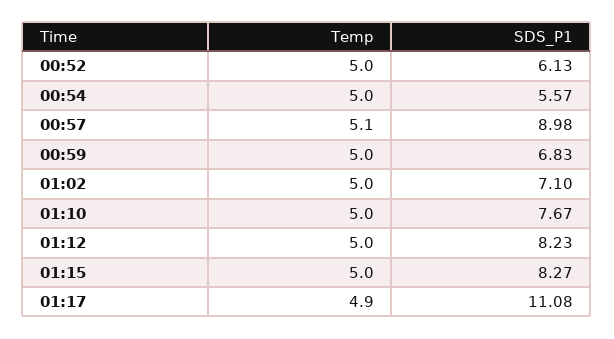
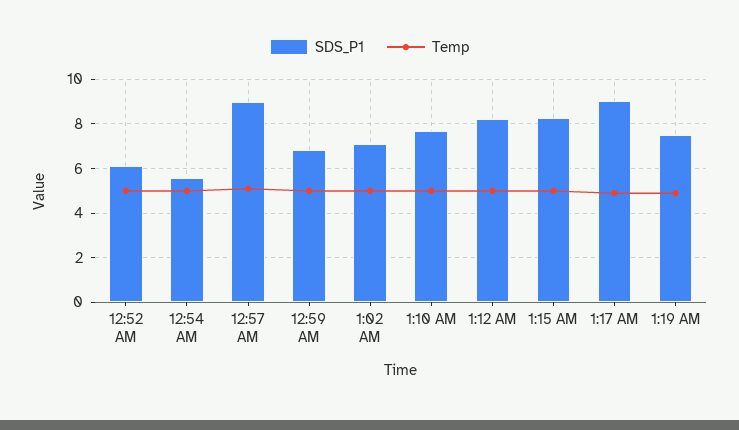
SDS_P1, 01:17: 11.08 -> 9
SDS_P1, 1:19 AM: none -> 7.5
Temp, 1:19 AM: none -> 5

